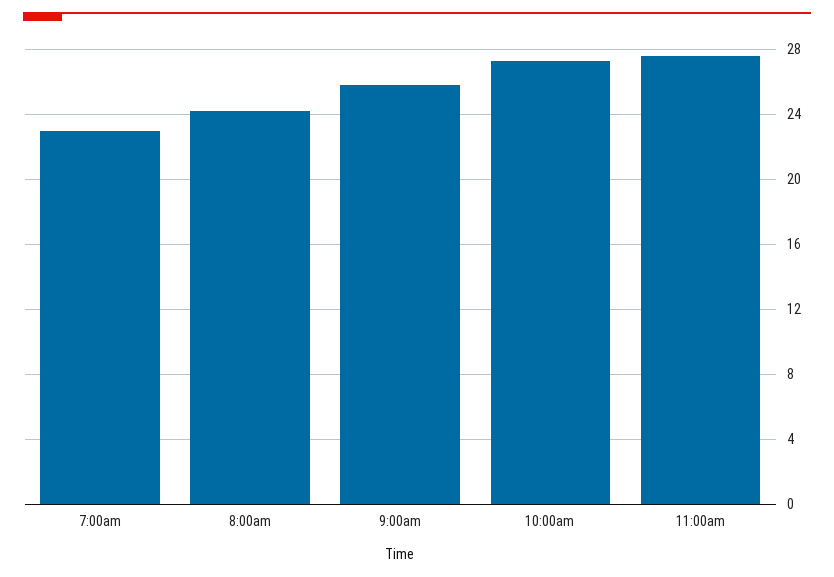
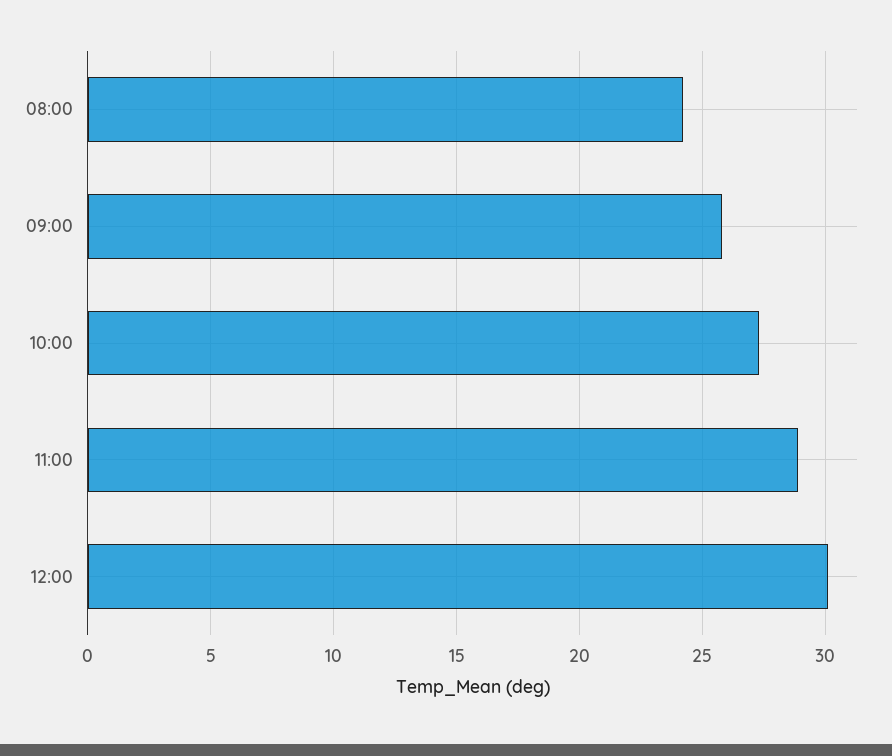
7:00am: 23 -> none
11:00am: 27.5 -> 29
12:00: none -> 30

